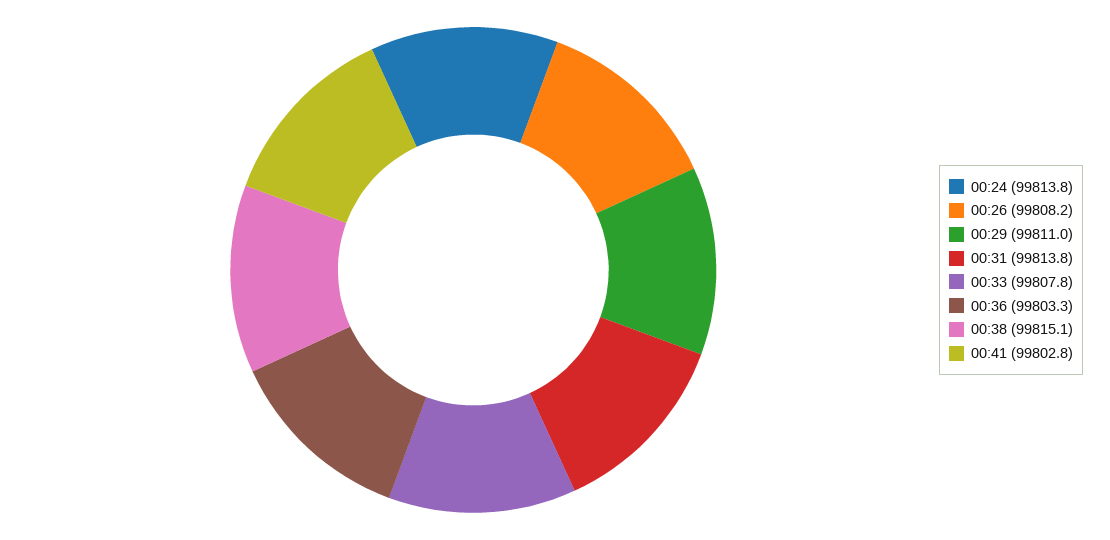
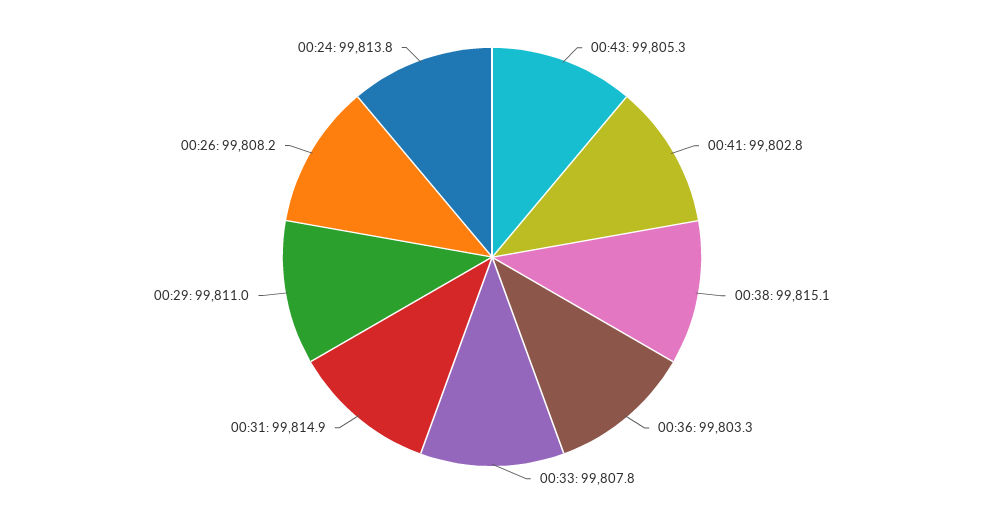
00:31: 99813.8 -> 99814.9
00:43: none -> 99805.3

